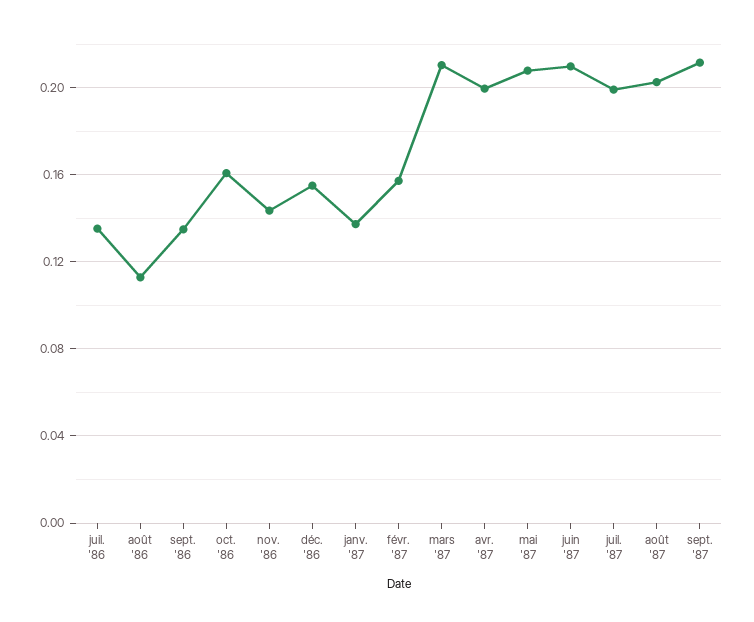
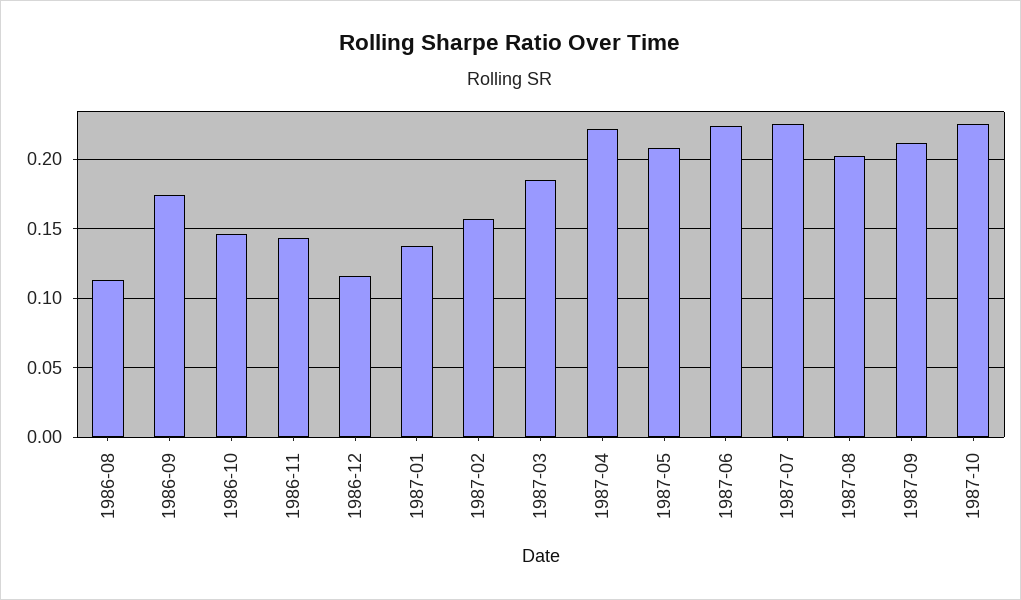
juil. '86: 0.135 -> none
sept. '86: 0.135 -> 0.175
oct. '86: 0.16 -> 0.145
déc. '86: 0.155 -> 0.115
mars '87: 0.21 -> 0.185
avr. '87: 0.2 -> 0.22
juin '87: 0.21 -> 0.225
juil. '87: 0.2 -> 0.225
1987-10: none -> 0.225

